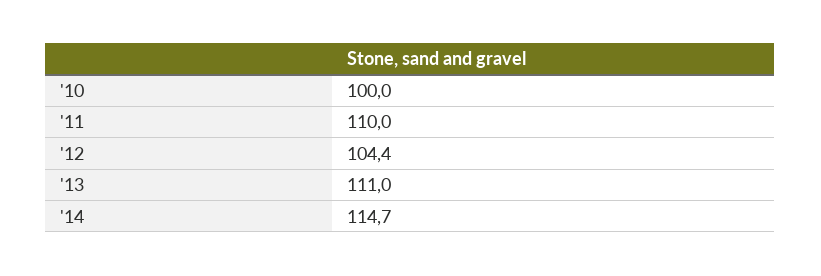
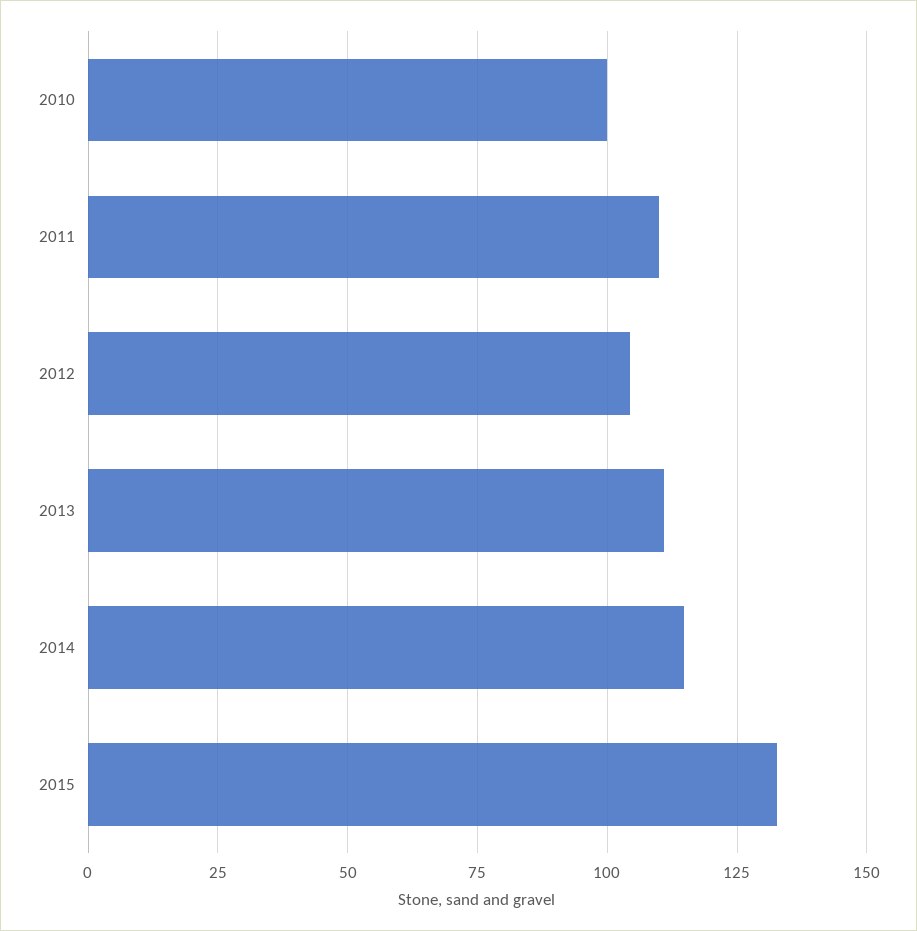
2015: none -> 132.5

